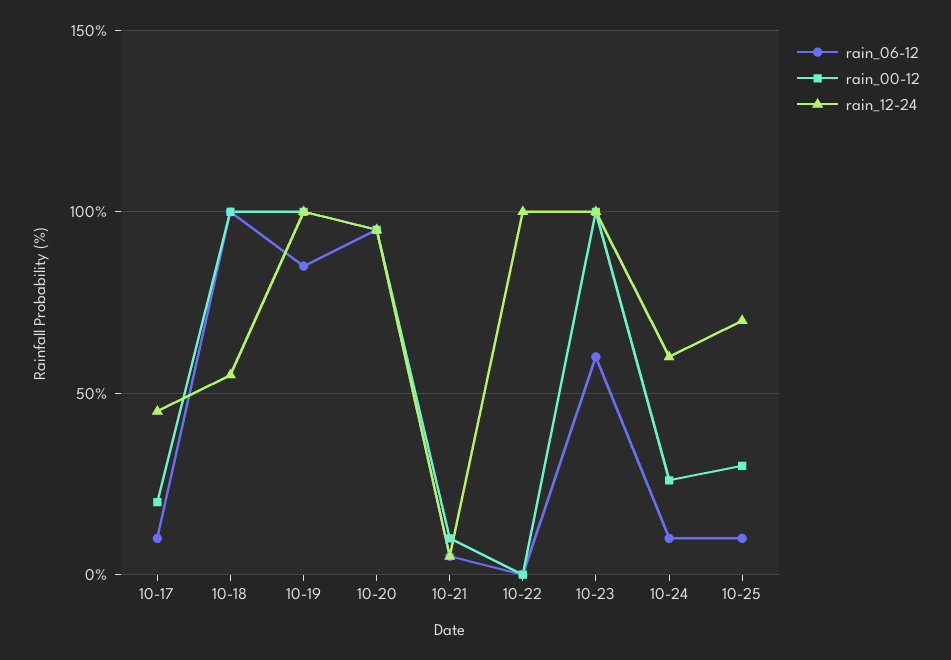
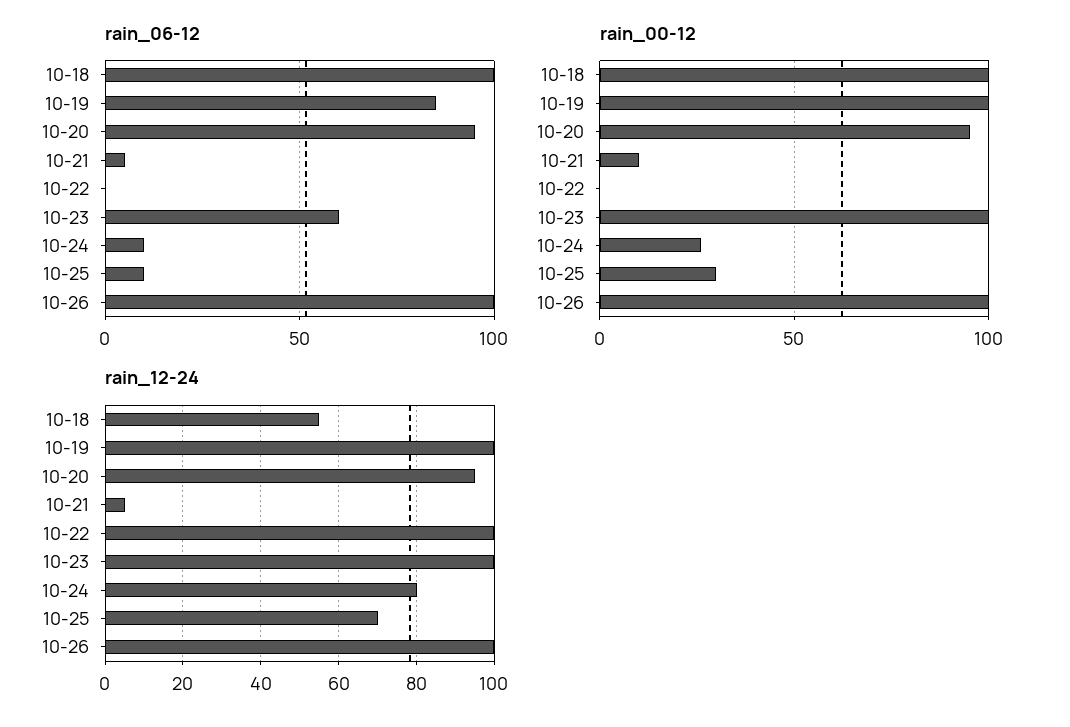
rain_06-12, 10-17: 10 -> none
rain_00-12, 10-17: 20 -> none
rain_12-24, 10-17: 45 -> none
rain_12-24, 10-24: 60 -> 80
rain_06-12, 10-26: none -> 100
rain_00-12, 10-26: none -> 100
rain_12-24, 10-26: none -> 100

